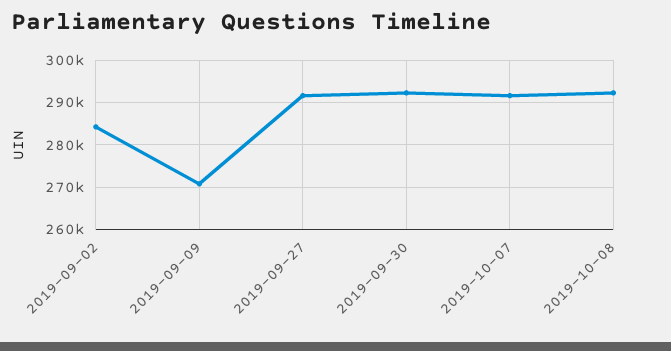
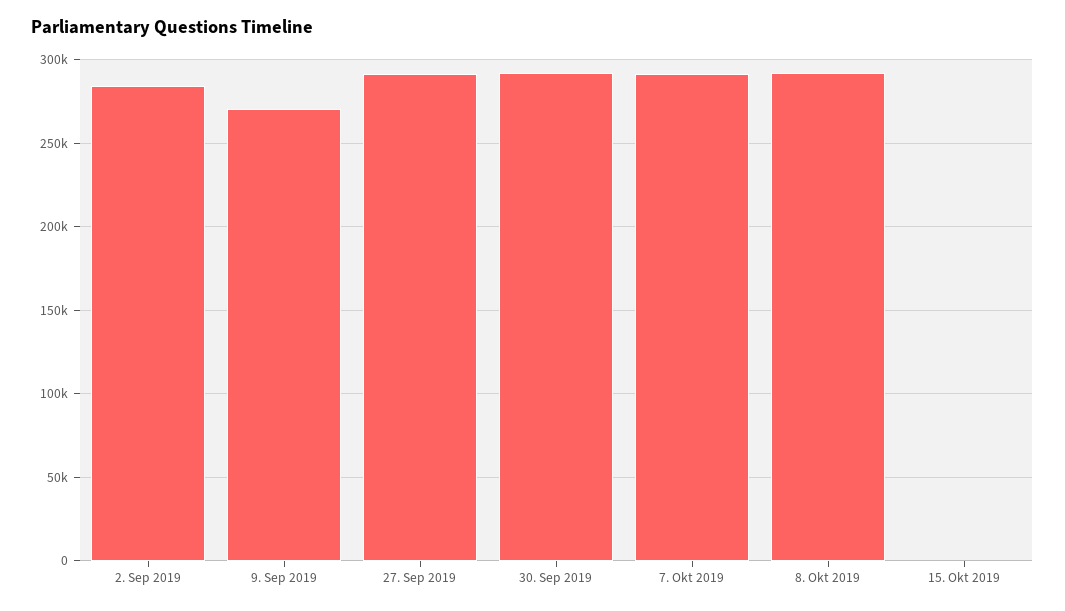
15. Okt 2019: none -> 0

